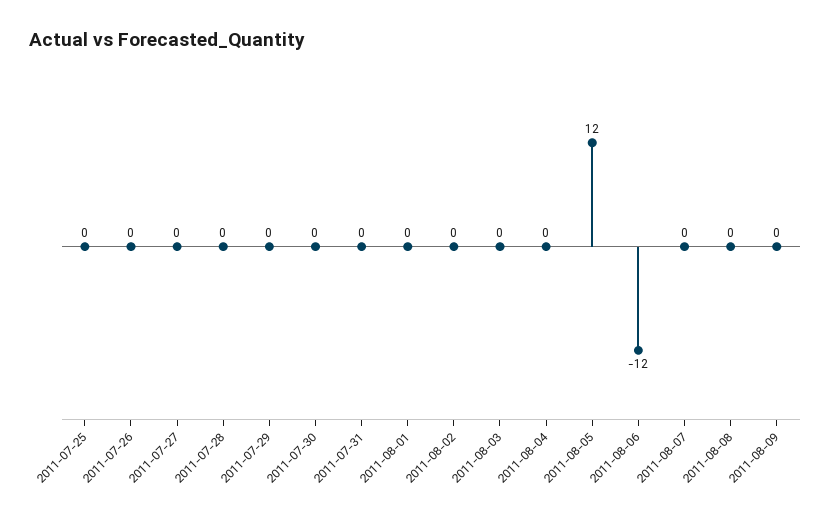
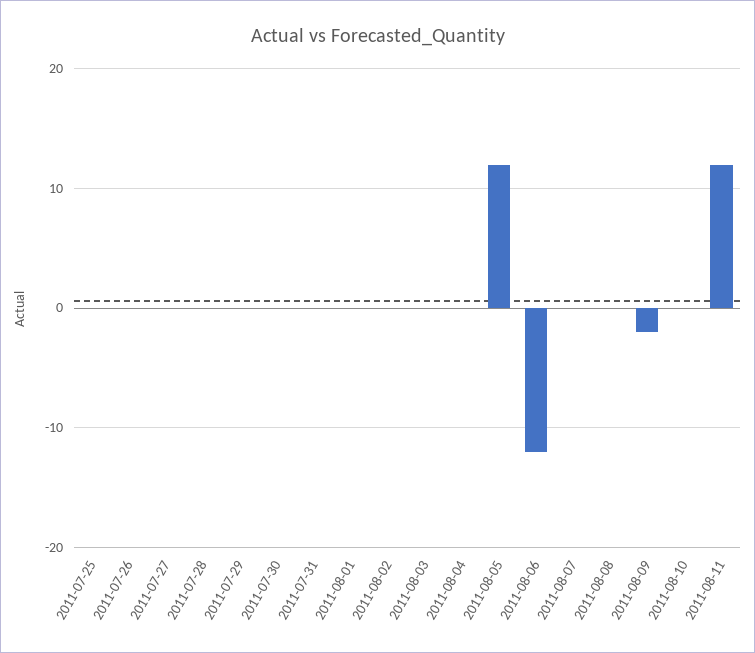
2011-08-09: 0 -> -2
2011-08-10: none -> 0
2011-08-11: none -> 12

